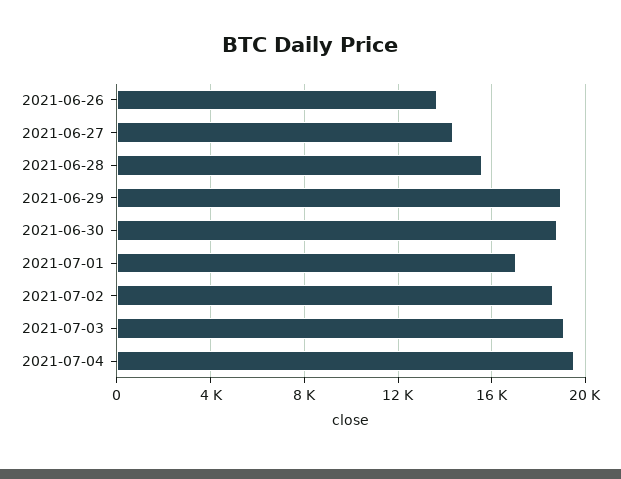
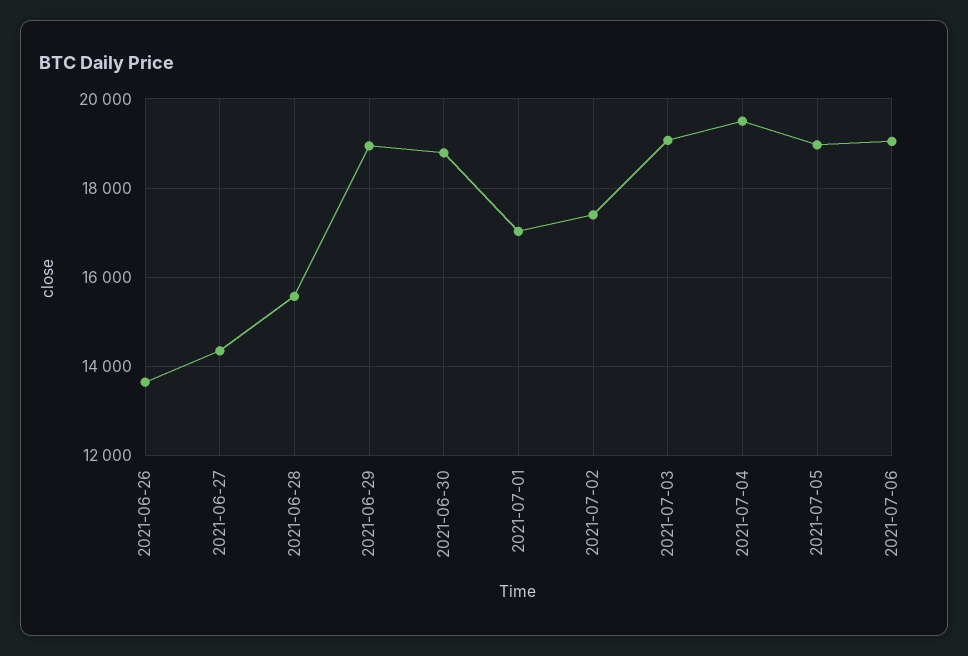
2021-07-02: 18500 -> 17400
2021-07-05: none -> 19000
2021-07-06: none -> 19000

